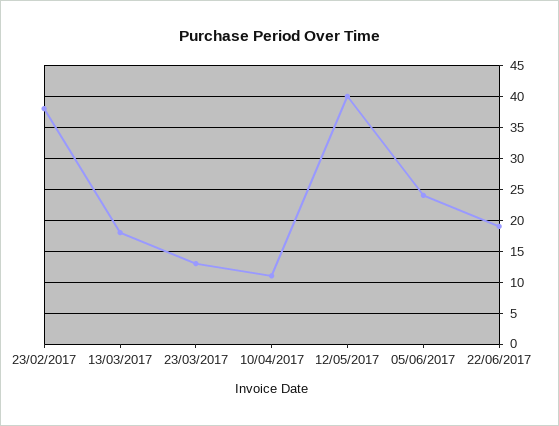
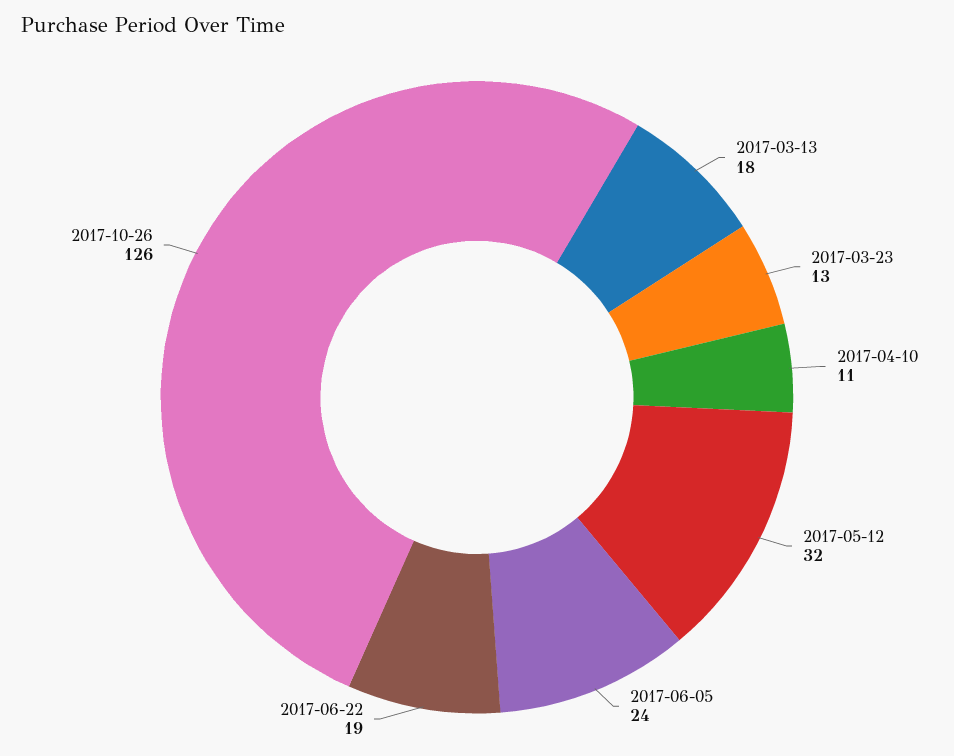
23/02/2017: 38 -> none
12/05/2017: 40 -> 32
2017-10-26: none -> 126

